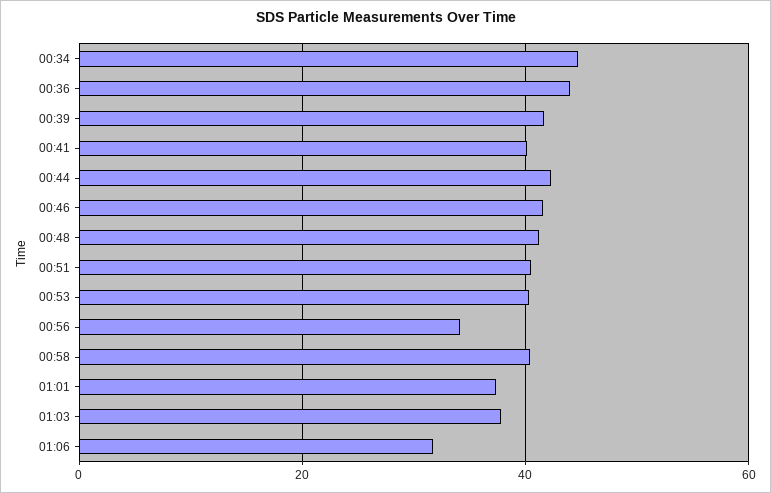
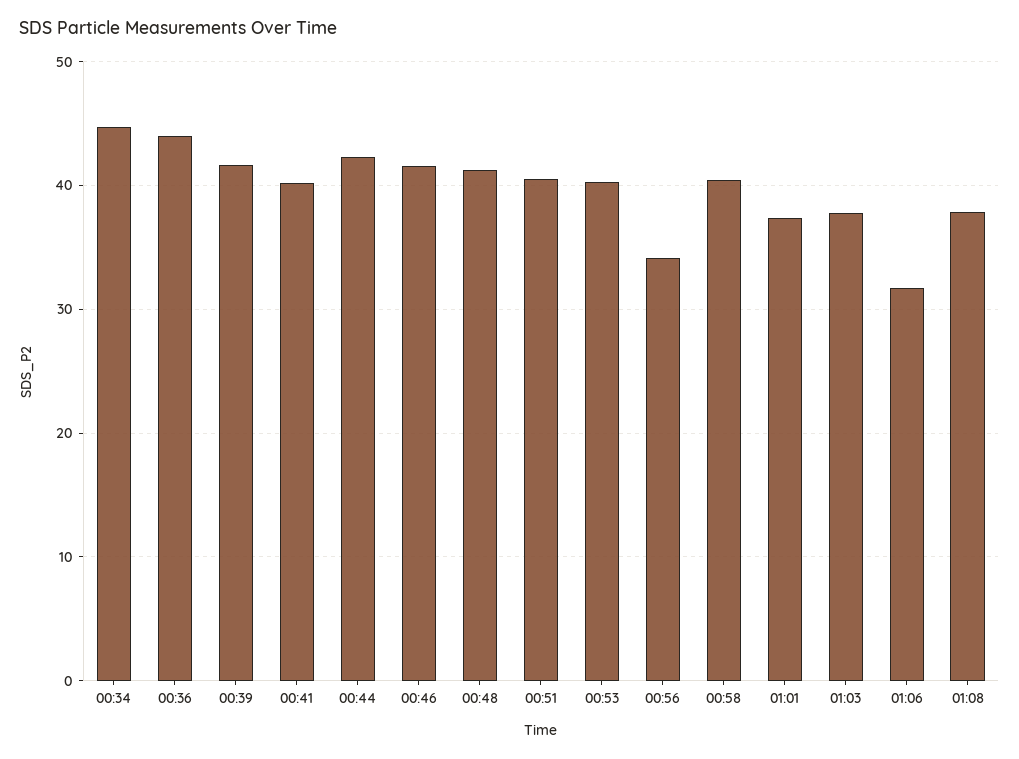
01:08: none -> 38

